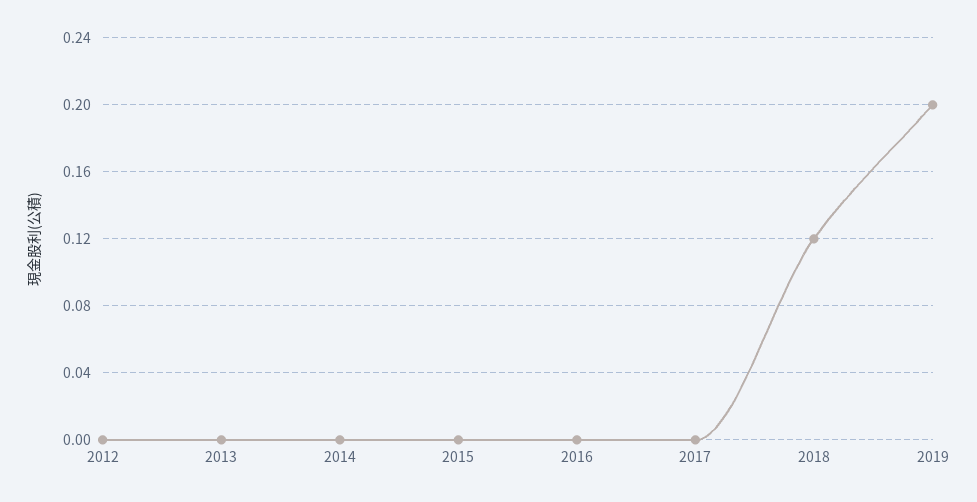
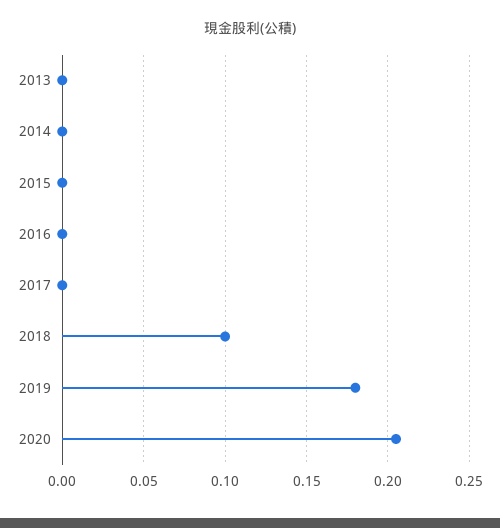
2012: 0 -> none
2018: 0.12 -> 0.1
2019: 0.2 -> 0.18
2020: none -> 0.205

